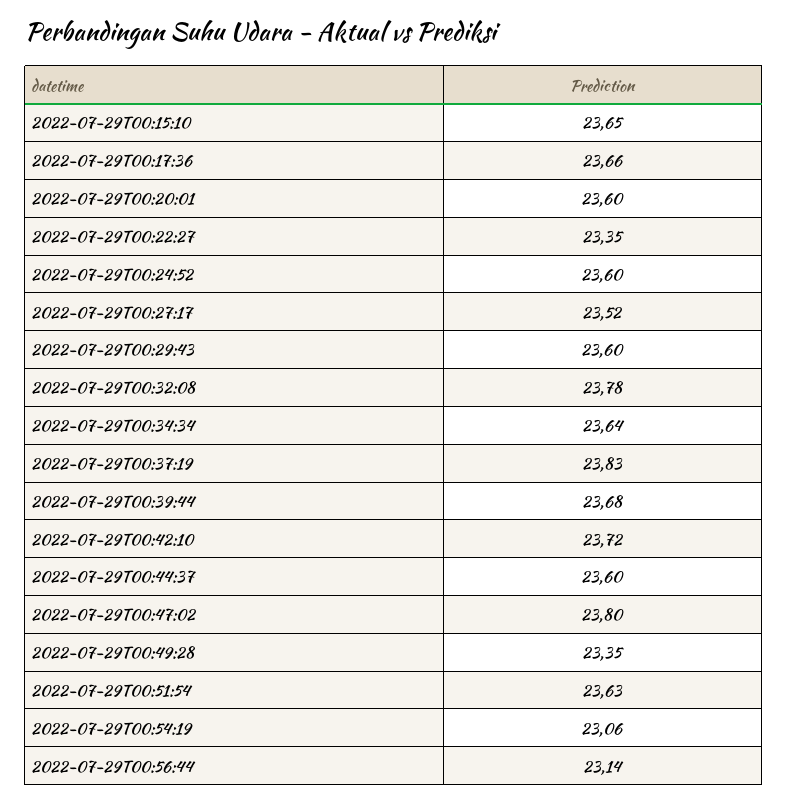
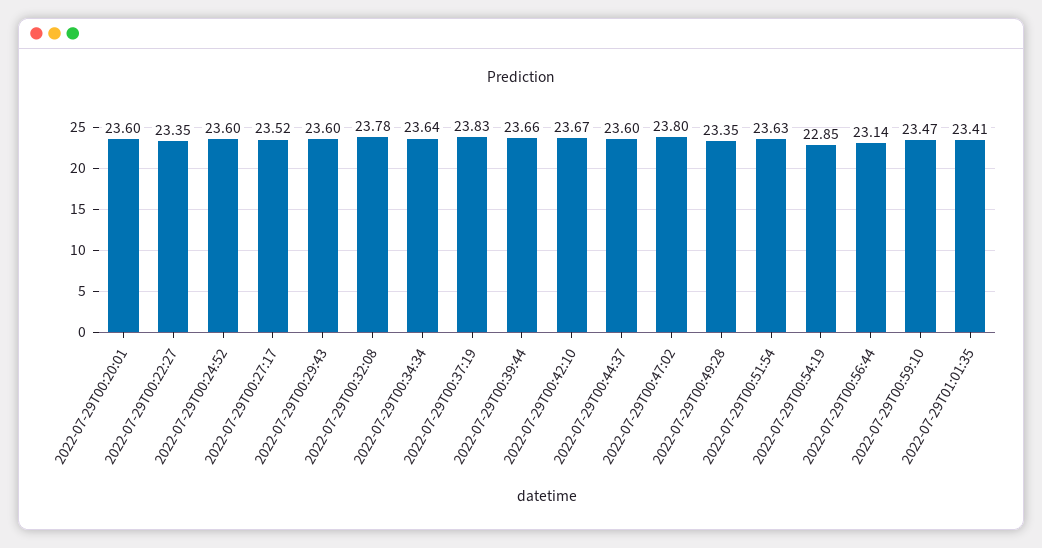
2022-07-29T00:15:10: 23.65 -> none
2022-07-29T00:17:36: 23.66 -> none
2022-07-29T00:39:44: 23.68 -> 23.66
2022-07-29T00:42:10: 23.72 -> 23.67
2022-07-29T00:54:19: 23.06 -> 22.85
2022-07-29T00:59:10: none -> 23.47
2022-07-29T01:01:35: none -> 23.41

